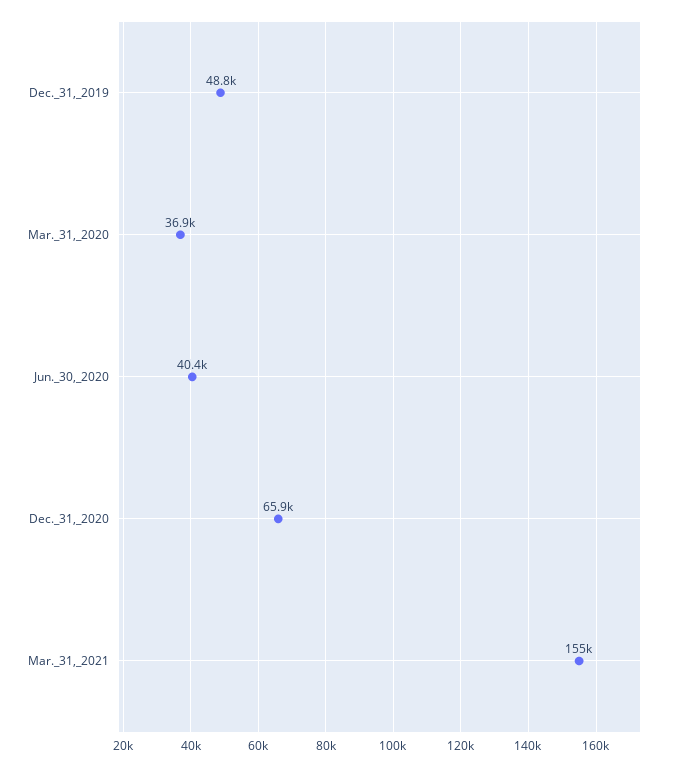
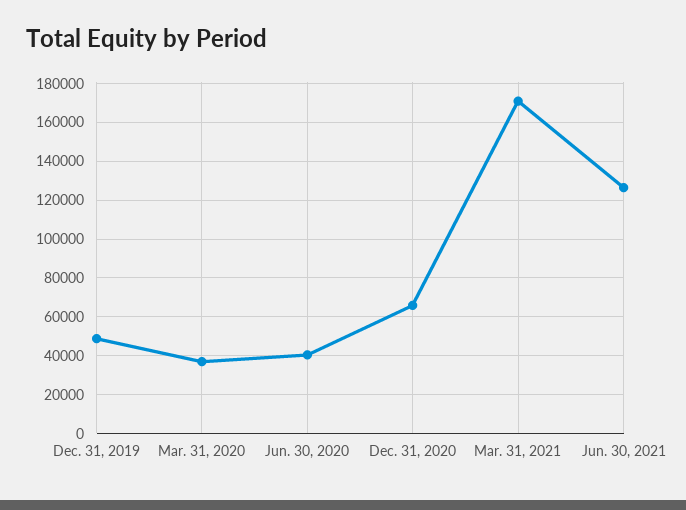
Mar._31,_2021: 155000 -> 170000
Jun. 30, 2021: none -> 125000

